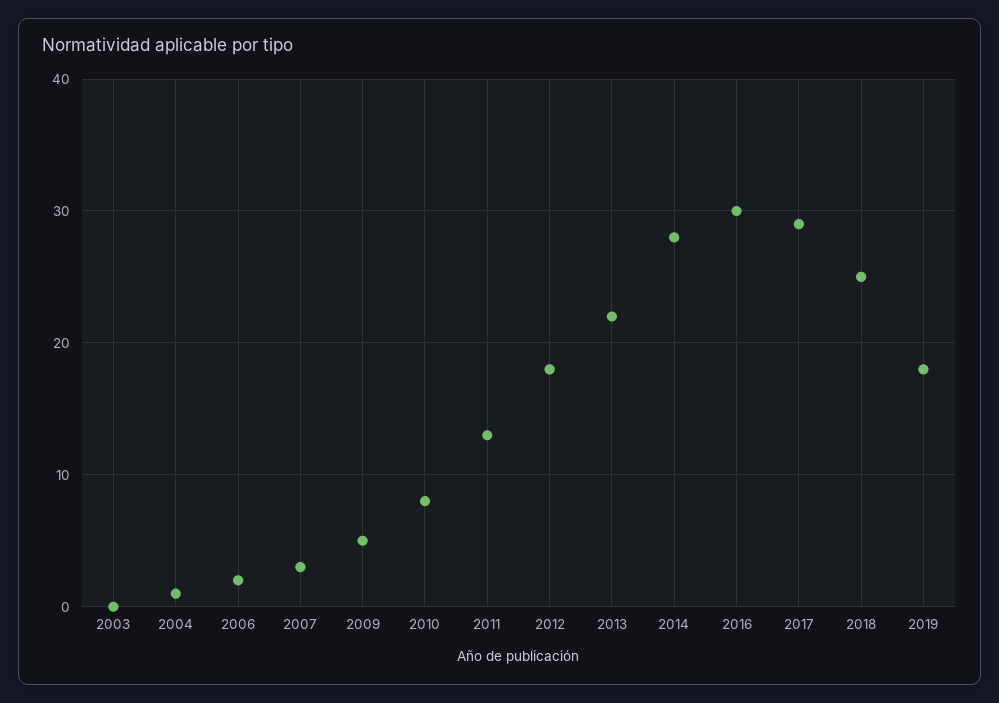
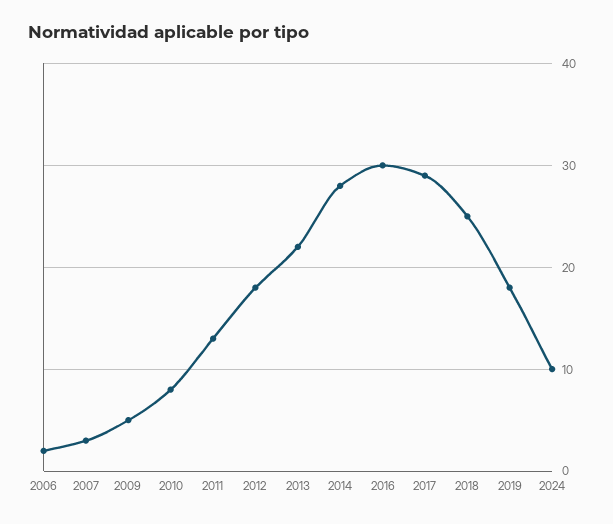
2003: 0 -> none
2004: 1 -> none
2024: none -> 10

